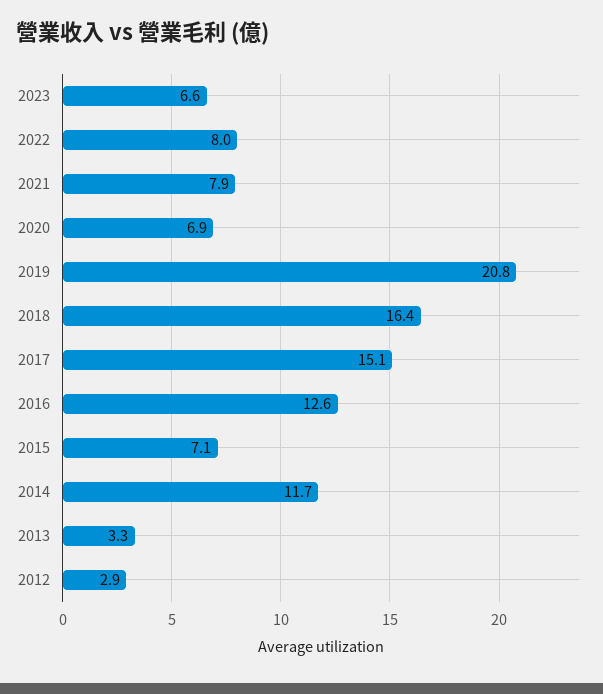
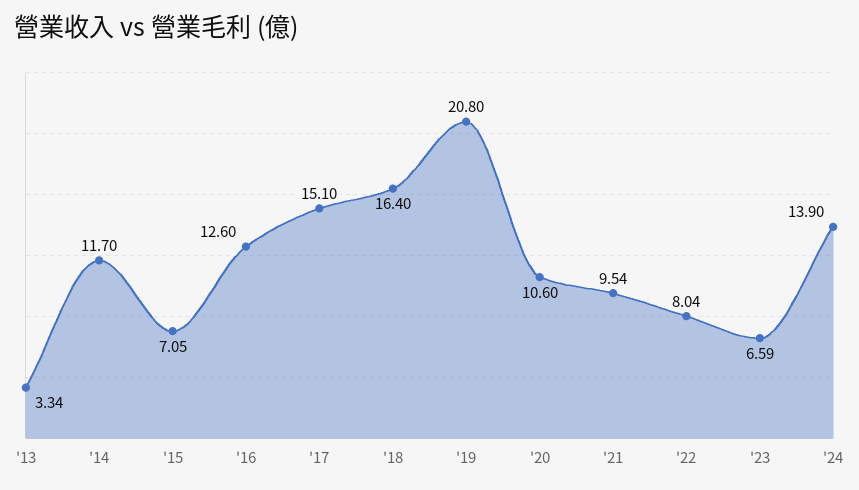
2021: 7.9 -> 9.54
2020: 6.9 -> 10.6
2012: 2.9 -> none
'24: none -> 13.9

